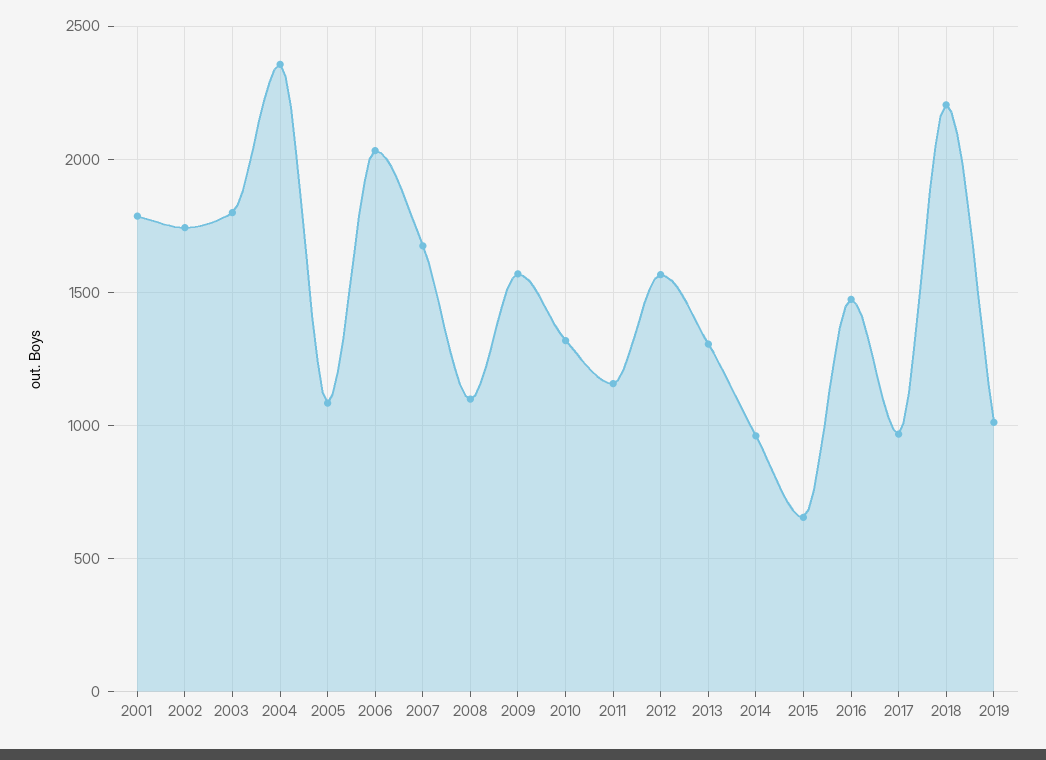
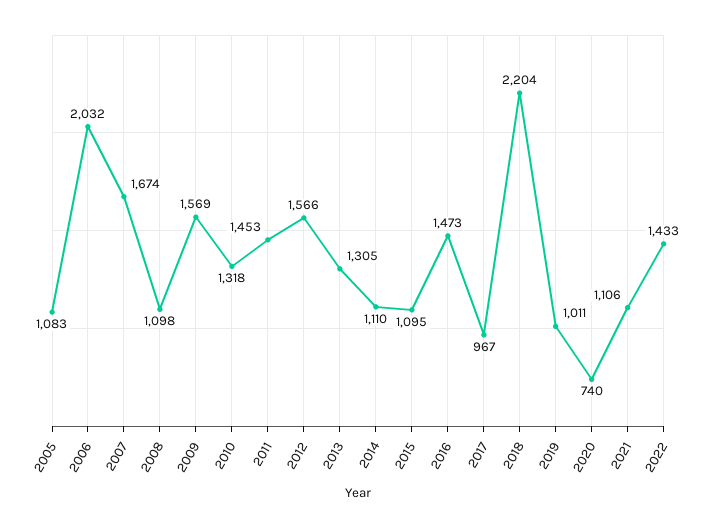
2001: 1800 -> none
2002: 1750 -> none
2003: 1800 -> none
2004: 2350 -> none
2011: 1150 -> 1453
2014: 950 -> 1110
2015: 650 -> 1095
2020: none -> 740
2021: none -> 1106
2022: none -> 1433

